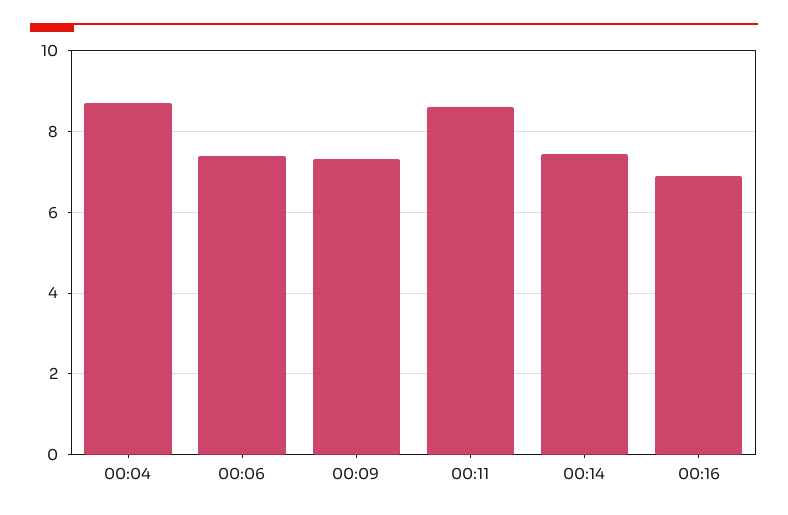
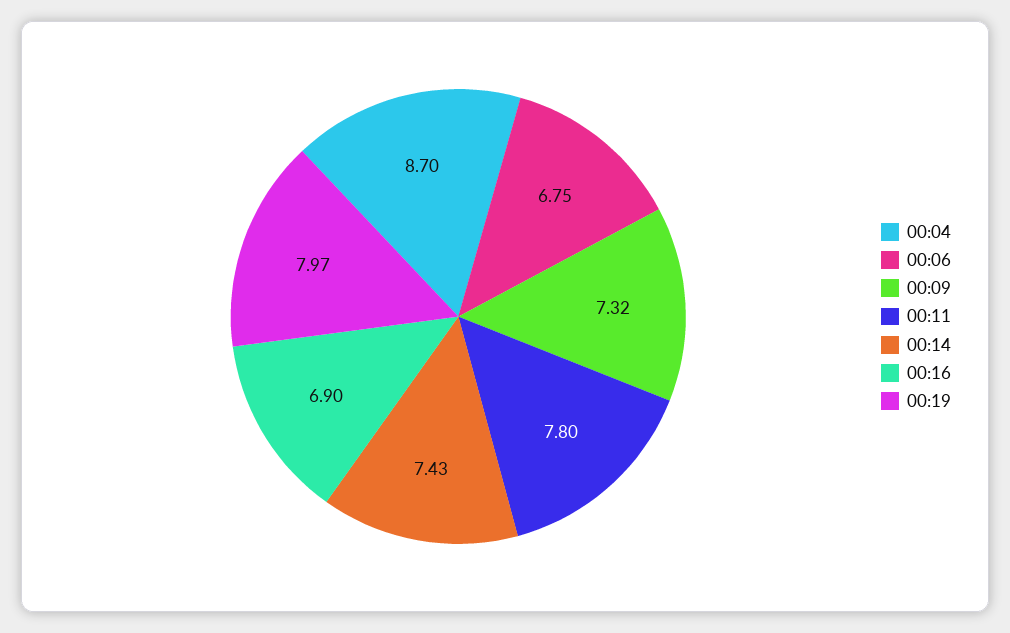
00:06: 7.4 -> 6.75
00:11: 8.6 -> 7.8
00:19: none -> 7.97

